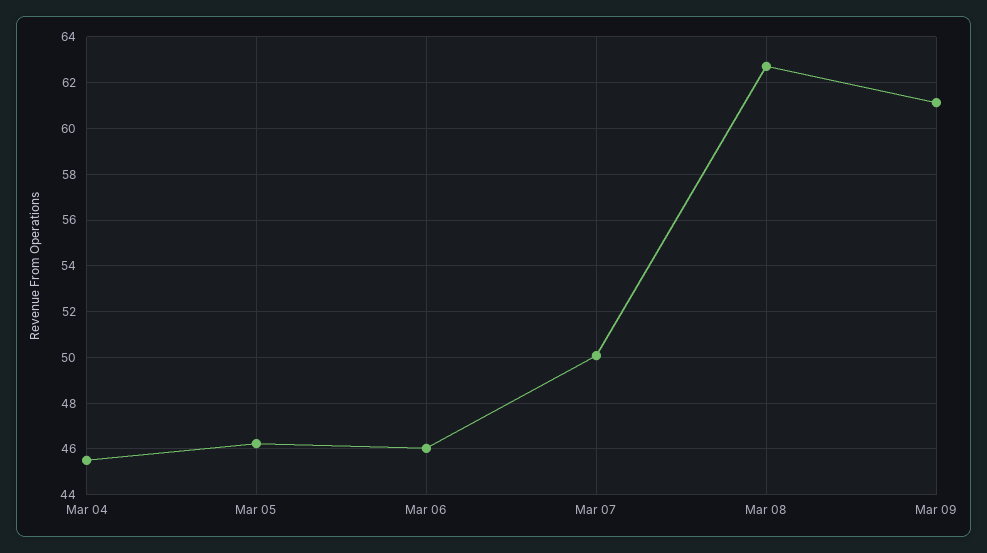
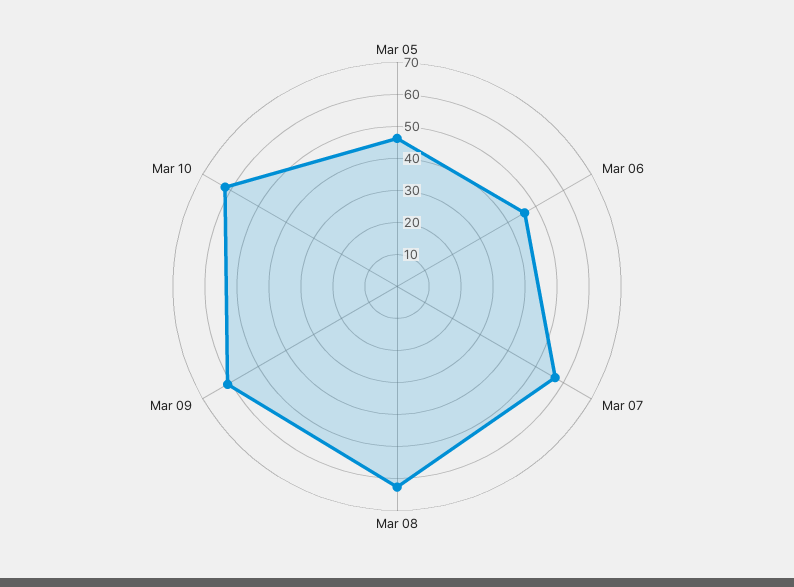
Mar 04: 45.5 -> none
Mar 07: 50 -> 57.5
Mar 10: none -> 62.5

